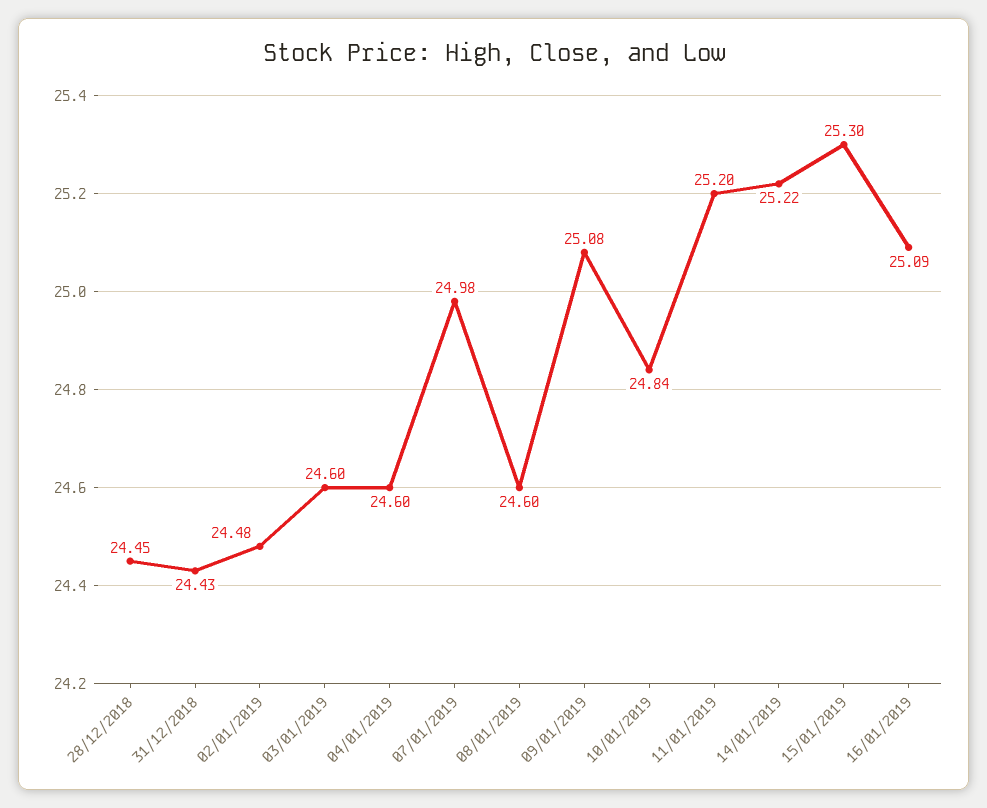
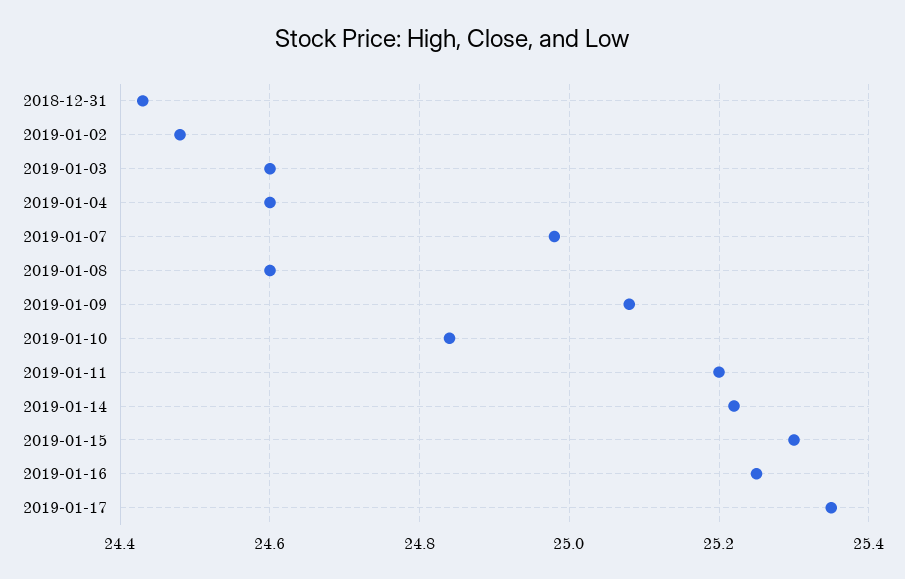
28/12/2018: 24.45 -> none
16/01/2019: 25.09 -> 25.25
2019-01-17: none -> 25.35

